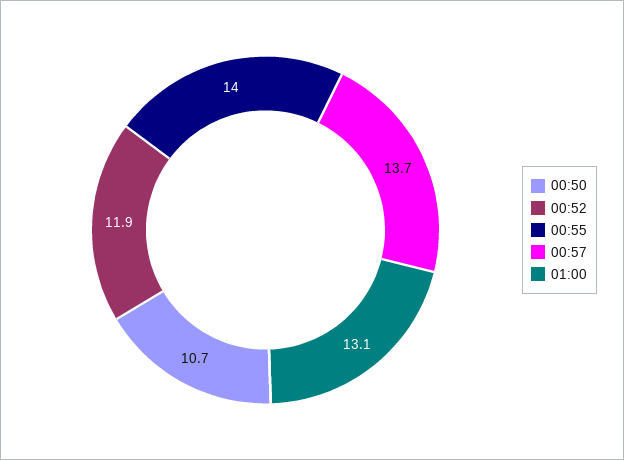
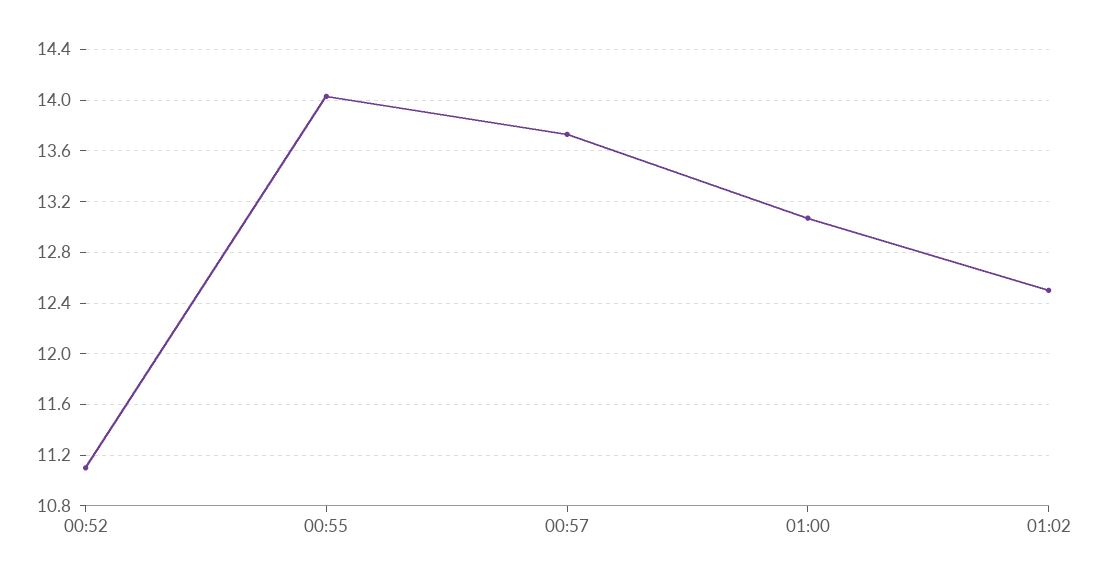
00:50: 10.7 -> none
00:52: 11.9 -> 11.1
01:02: none -> 12.5

